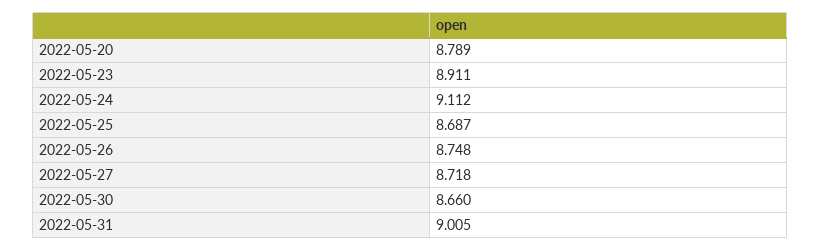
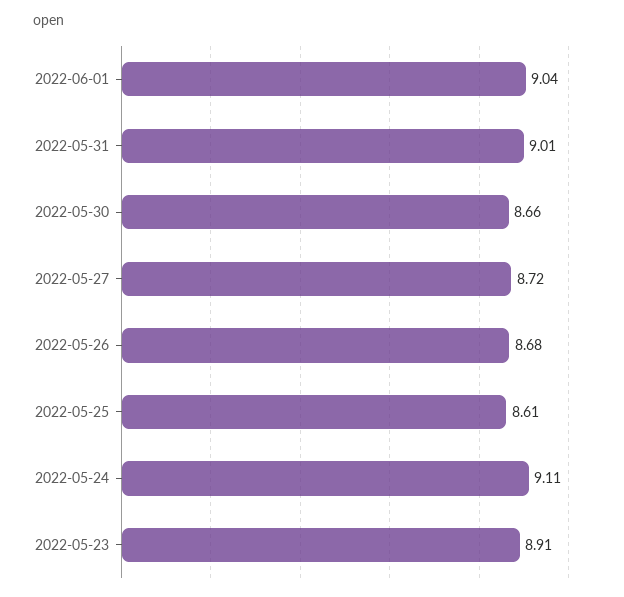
2022-05-20: 8.789 -> none
2022-05-25: 8.687 -> 8.61
2022-05-26: 8.748 -> 8.68
2022-06-01: none -> 9.04

